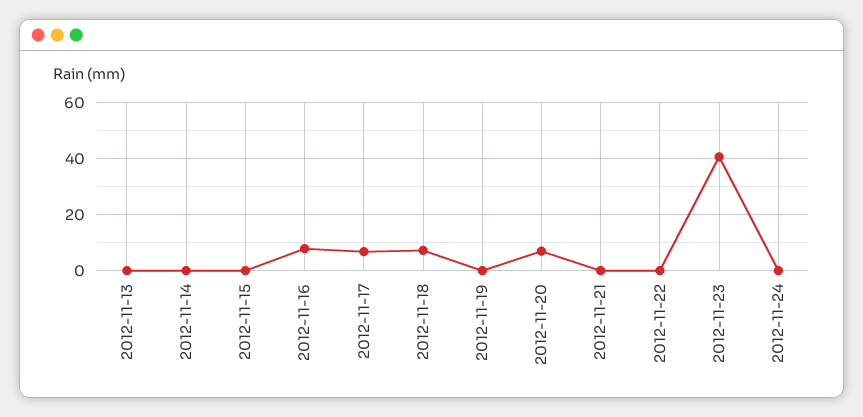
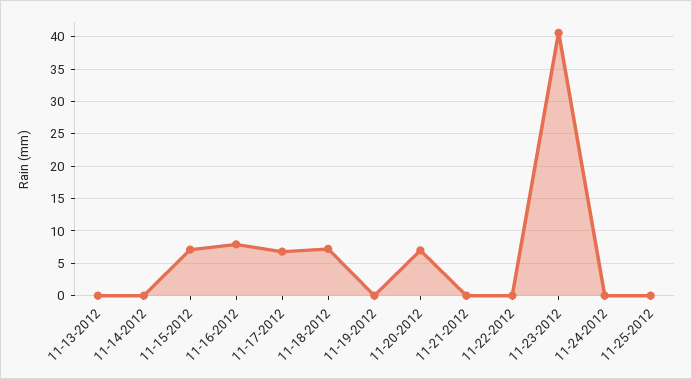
2012-11-15: 0 -> 7
11-25-2012: none -> 0

